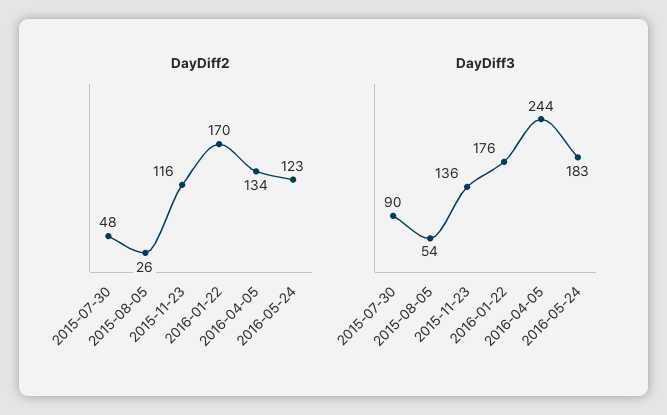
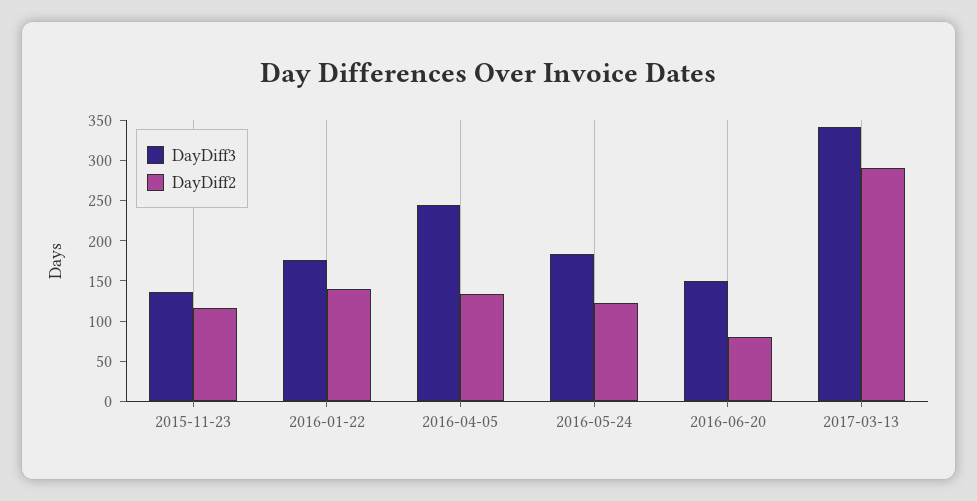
DayDiff2, 2015-07-30: 48 -> none
DayDiff2, 2015-08-05: 26 -> none
DayDiff2, 2016-01-22: 170 -> 140
DayDiff3, 2015-07-30: 90 -> none
DayDiff3, 2015-08-05: 54 -> none
DayDiff3, 2016-06-20: none -> 150
DayDiff2, 2016-06-20: none -> 80
DayDiff3, 2017-03-13: none -> 340
DayDiff2, 2017-03-13: none -> 290

